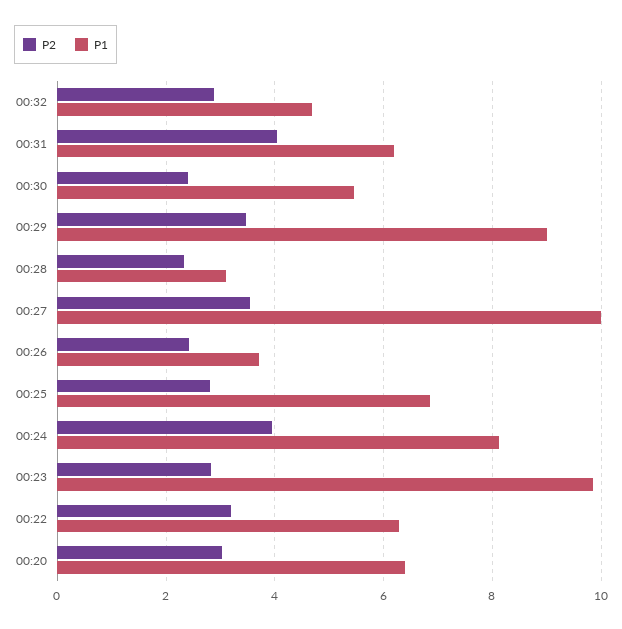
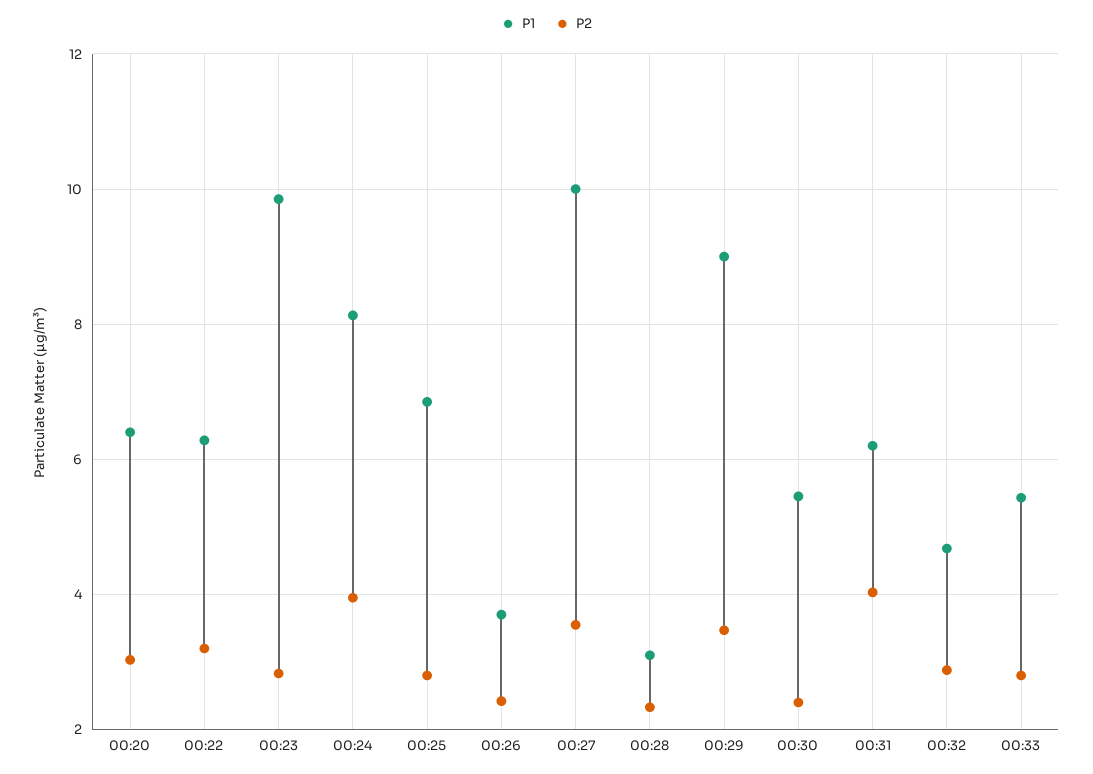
P1, 00:33: none -> 5.4
P2, 00:33: none -> 2.8

